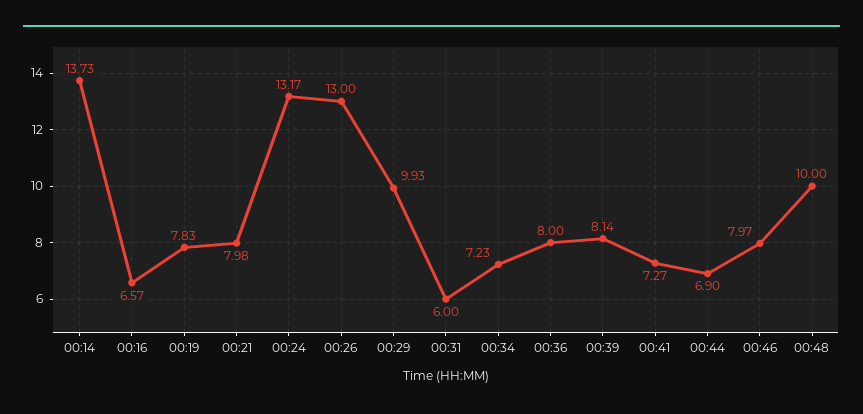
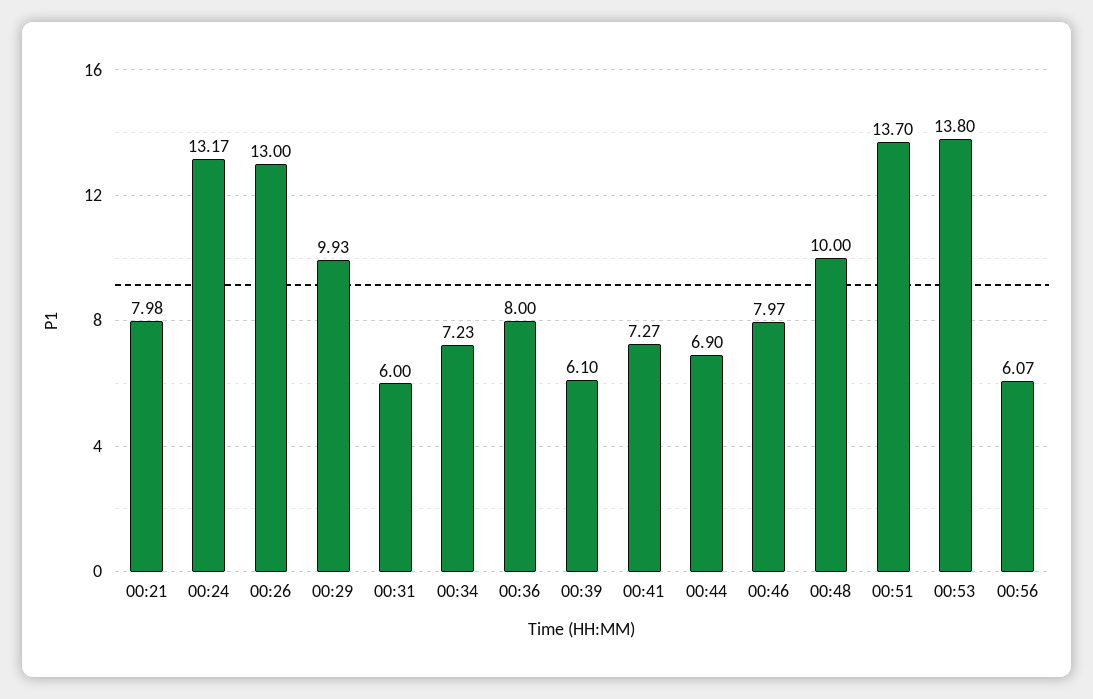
00:14: 13.73 -> none
00:16: 6.57 -> none
00:19: 7.83 -> none
00:39: 8.14 -> 6.1
00:51: none -> 13.7
00:53: none -> 13.8
00:56: none -> 6.07

